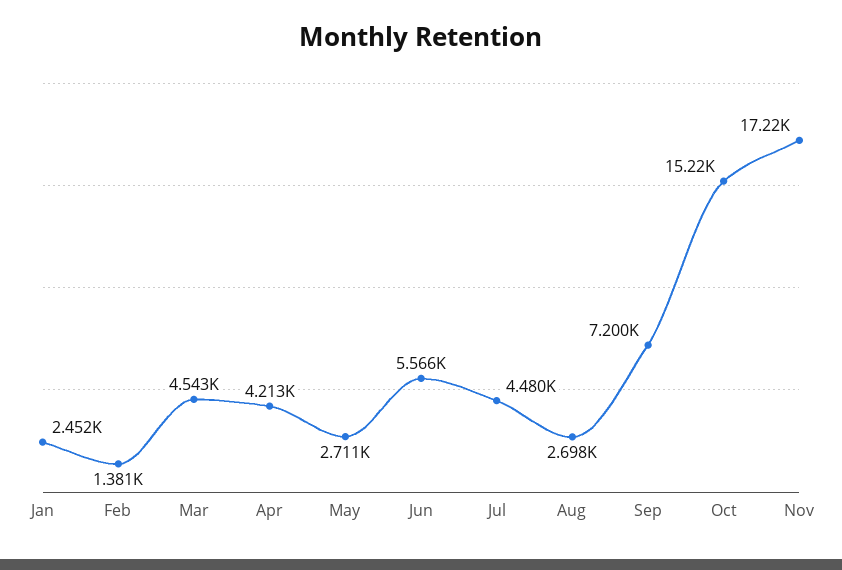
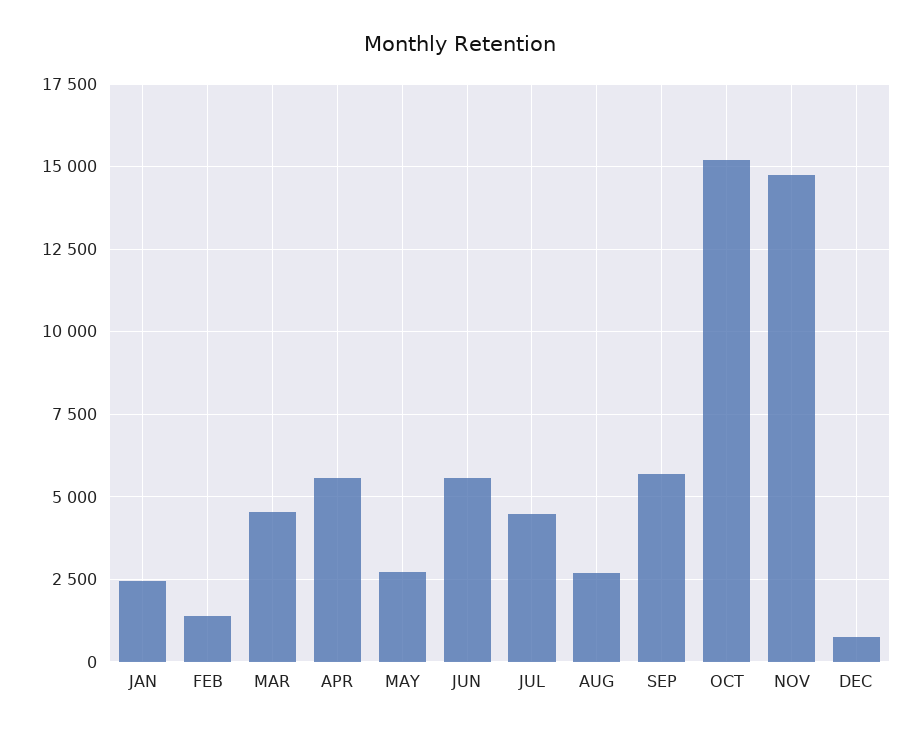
Apr: 4213 -> 5500
Sep: 7200 -> 5750
Nov: 17220 -> 14750
DEC: none -> 750

